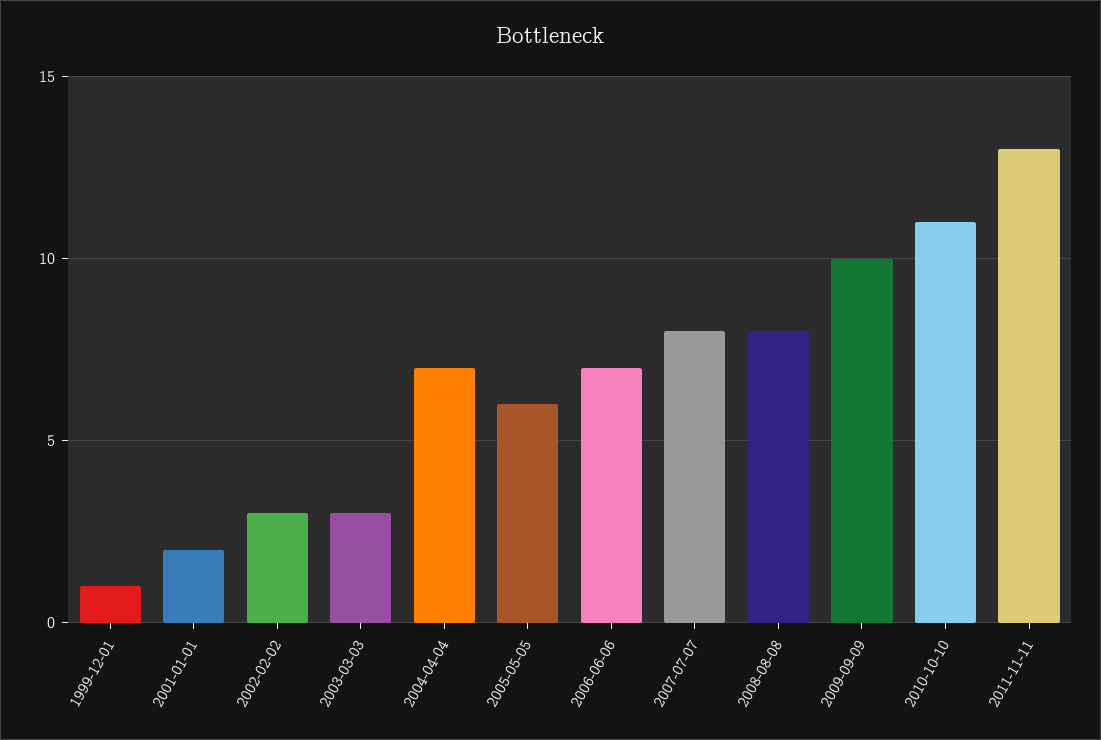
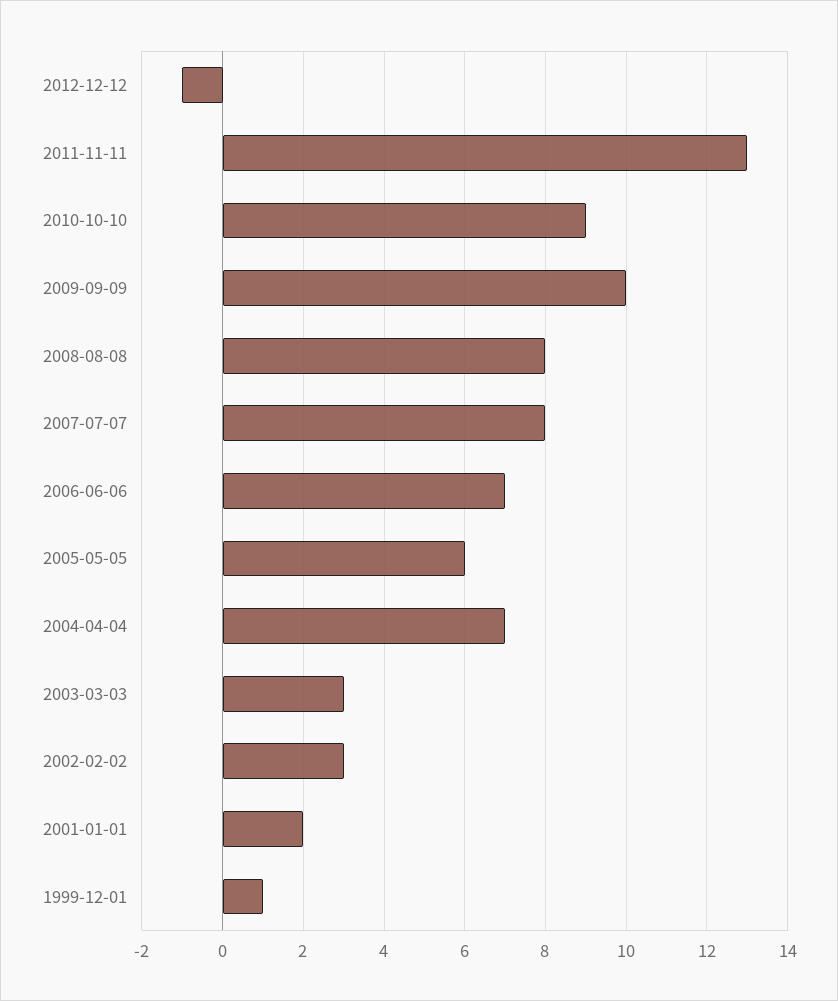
2010-10-10: 11 -> 9
2012-12-12: none -> -1

